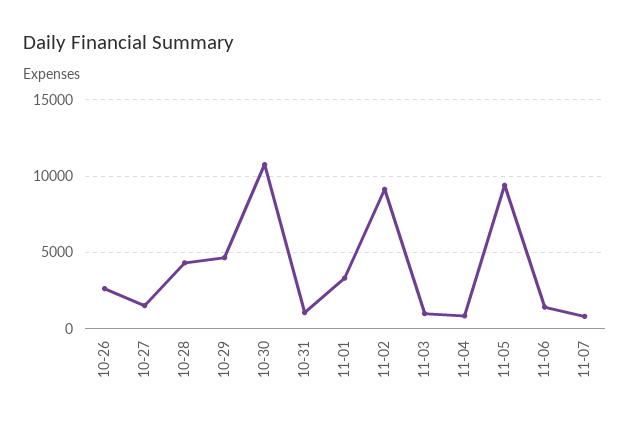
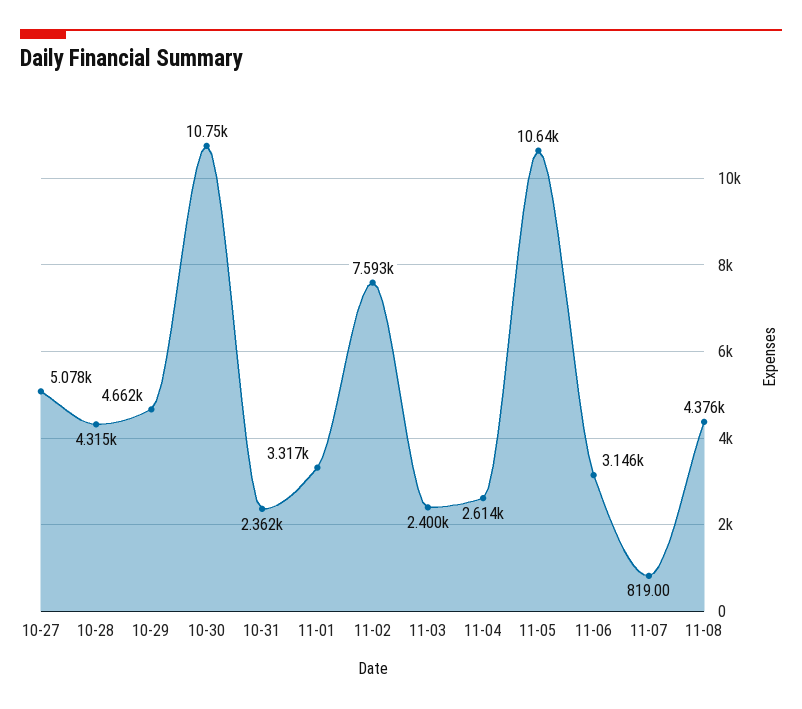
10-26: 2500 -> none
10-27: 1500 -> 5078
10-31: 1000 -> 2362
11-02: 9000 -> 7593
11-03: 1000 -> 2400
11-04: 1000 -> 2614
11-05: 9500 -> 10640
11-06: 1500 -> 3146
11-08: none -> 4376

